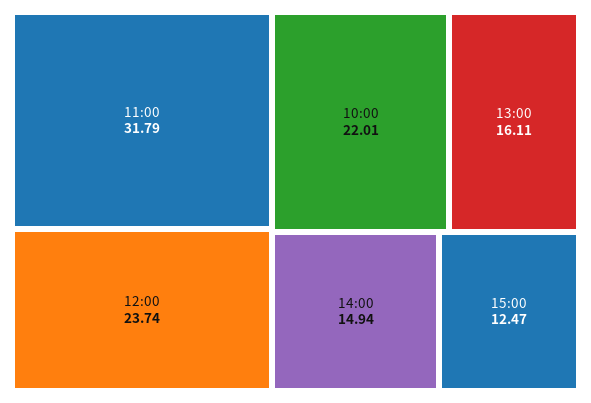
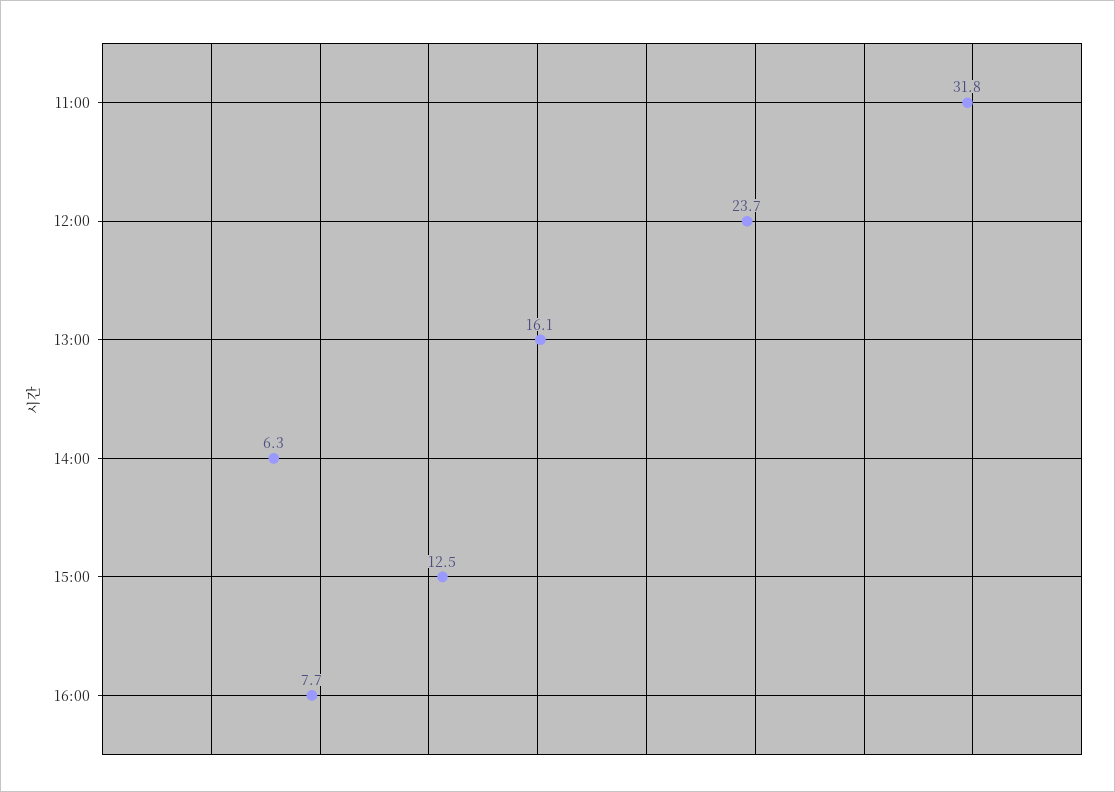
10:00: 22.01 -> none
14:00: 14.94 -> 6.3
16:00: none -> 7.7

